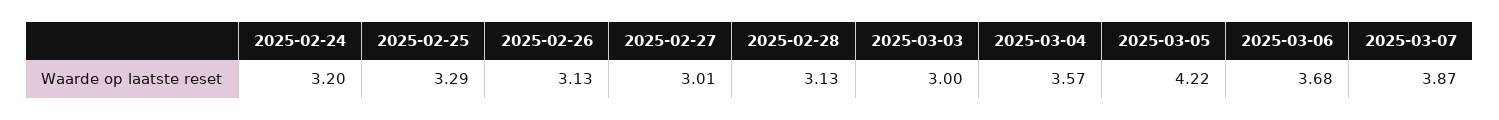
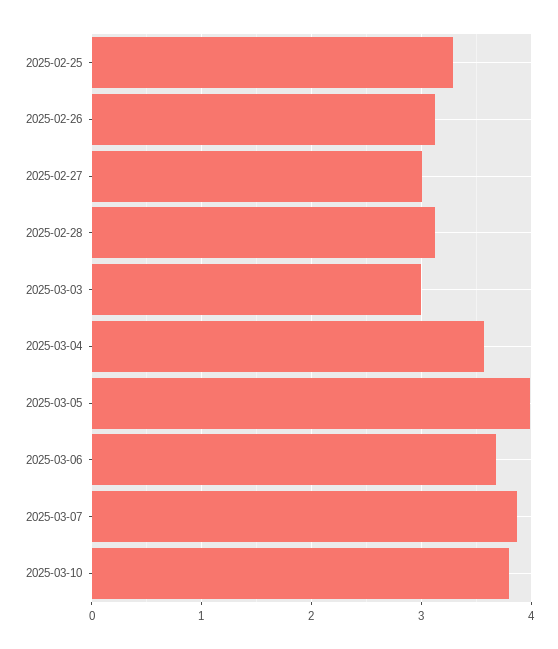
2025-02-24: 3.2 -> none
2025-03-05: 4.22 -> 4
2025-03-10: none -> 3.8

